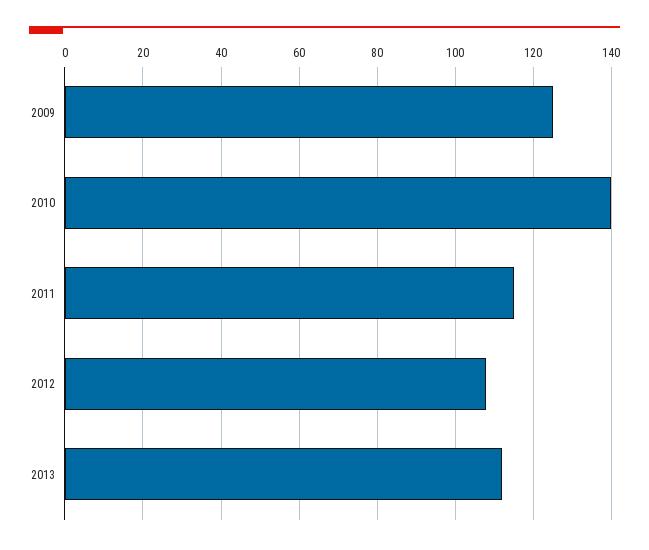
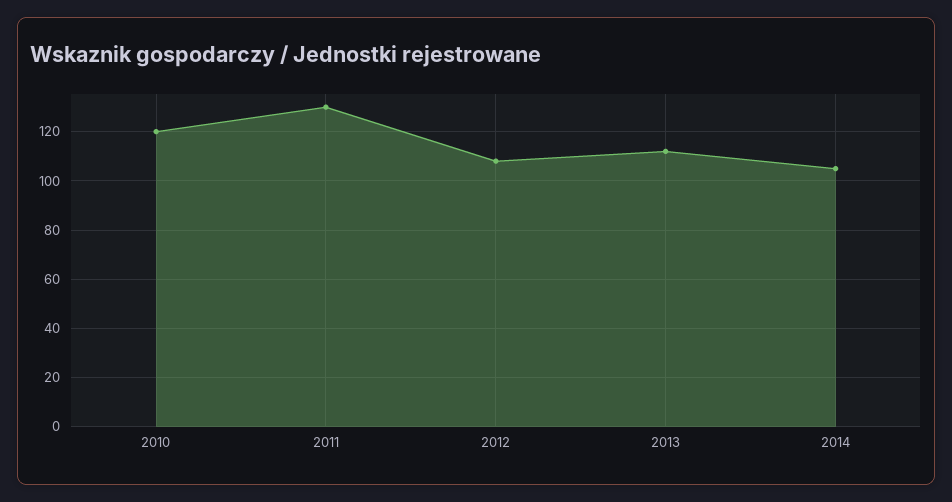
2009: 125 -> none
2010: 140 -> 120
2011: 115 -> 130
2014: none -> 105

